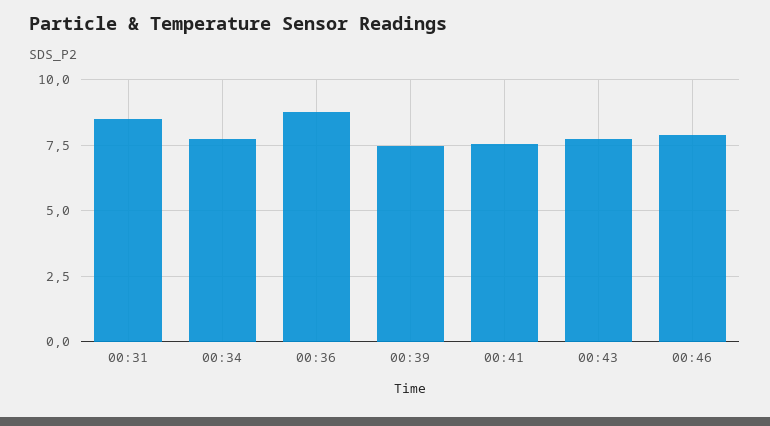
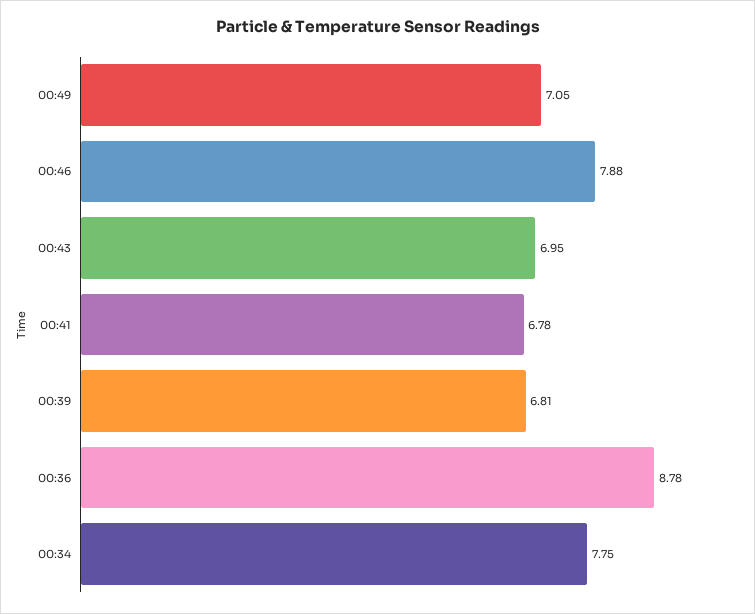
00:31: 8.5 -> none
00:39: 7.5 -> 6.81
00:41: 7.5 -> 6.78
00:43: 7.75 -> 6.95
00:49: none -> 7.05

